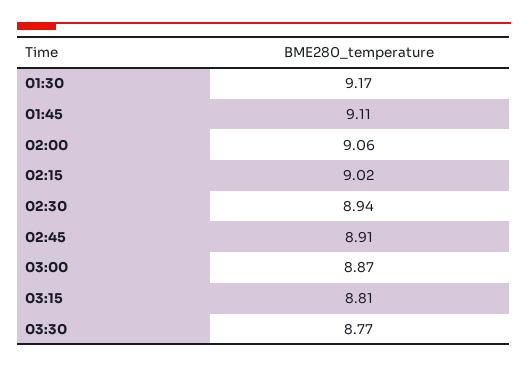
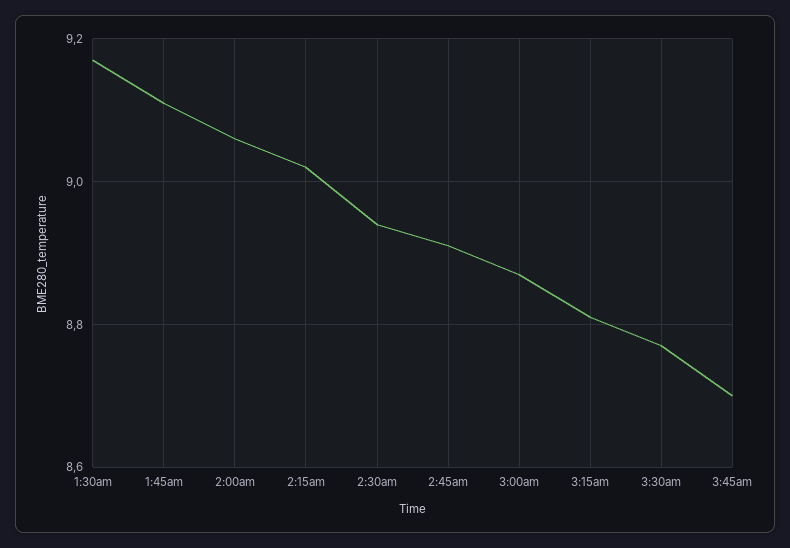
3:45am: none -> 8.7

